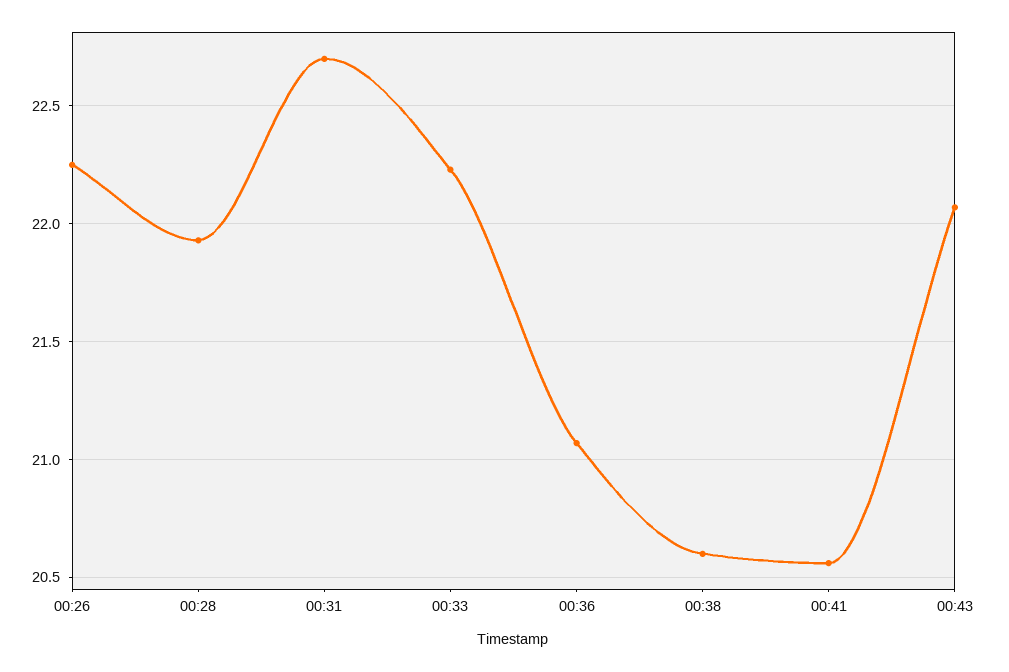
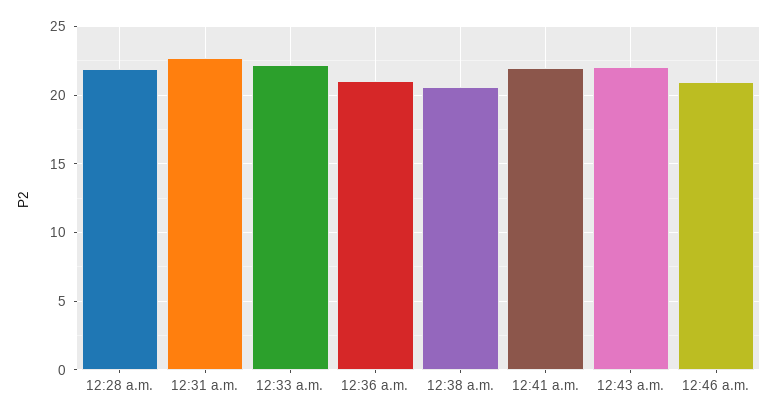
00:26: 22.25 -> none
00:41: 20.55 -> 22
12:46 a.m.: none -> 21

